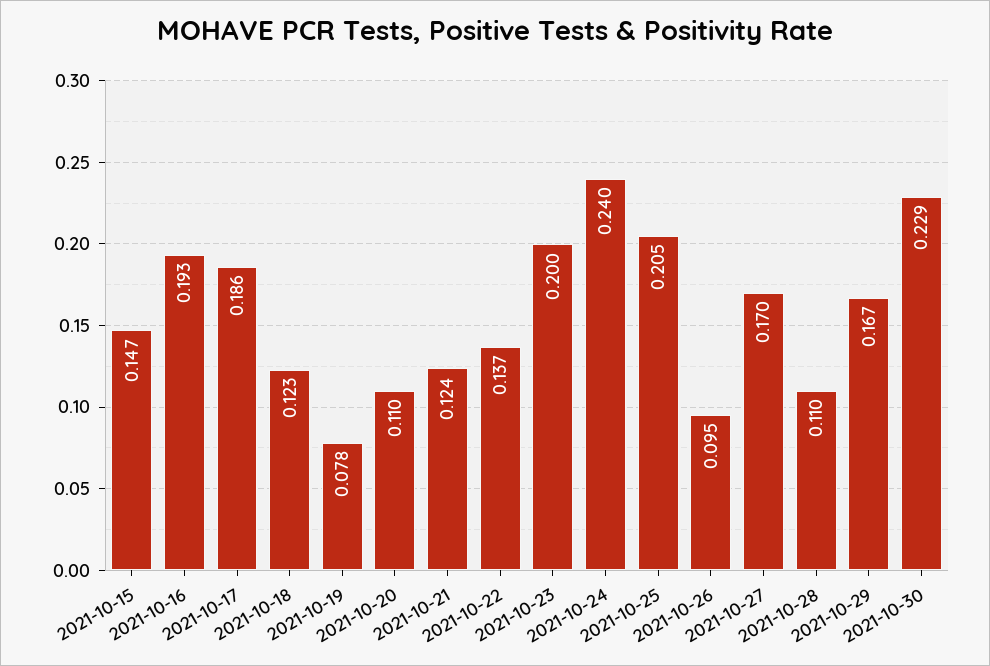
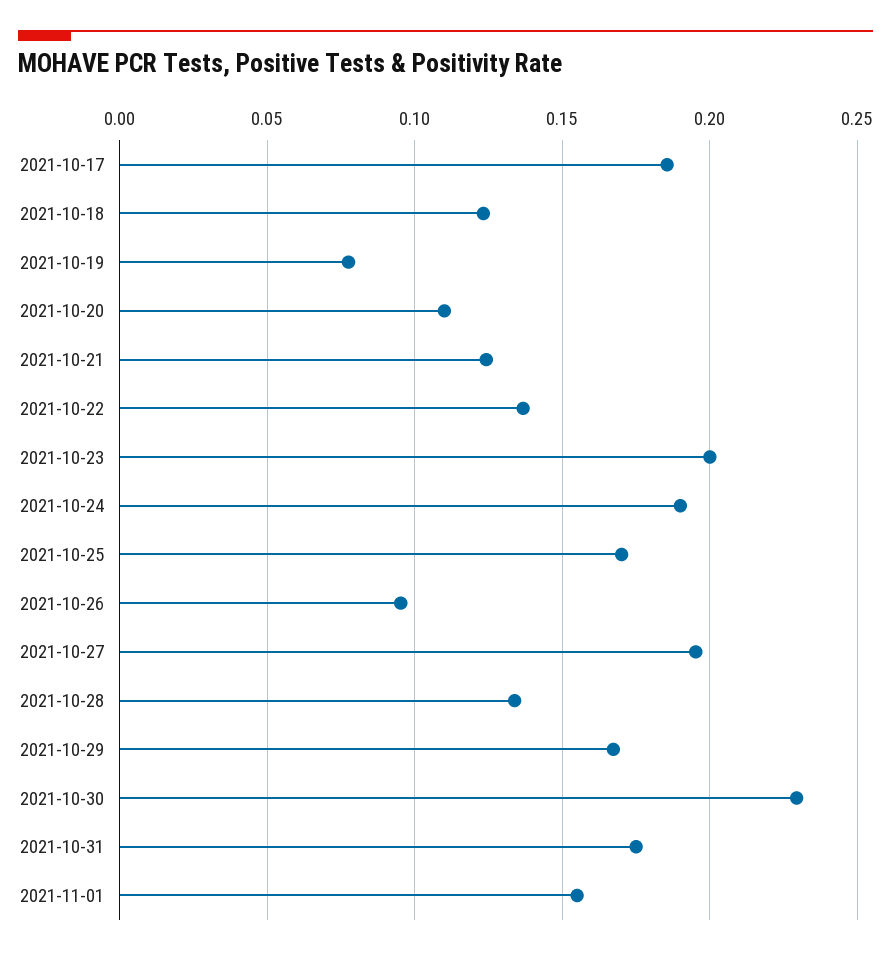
2021-10-15: 0.147 -> none
2021-10-16: 0.193 -> none
2021-10-24: 0.24 -> 0.19
2021-10-25: 0.205 -> 0.17
2021-10-27: 0.17 -> 0.195
2021-10-28: 0.11 -> 0.135
2021-10-31: none -> 0.175
2021-11-01: none -> 0.155

